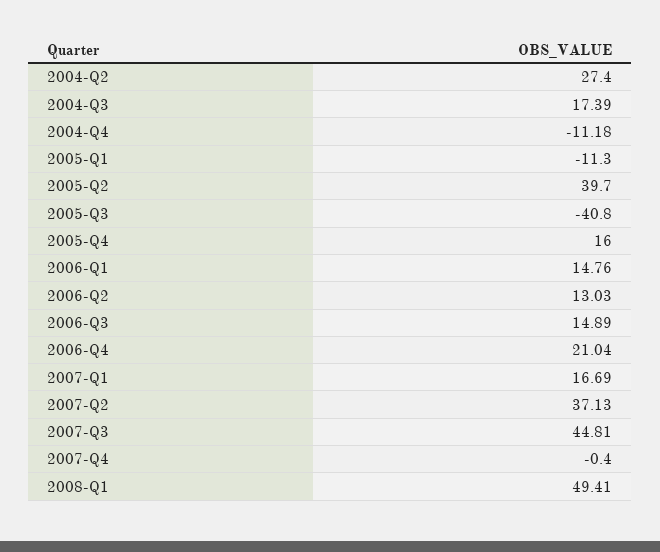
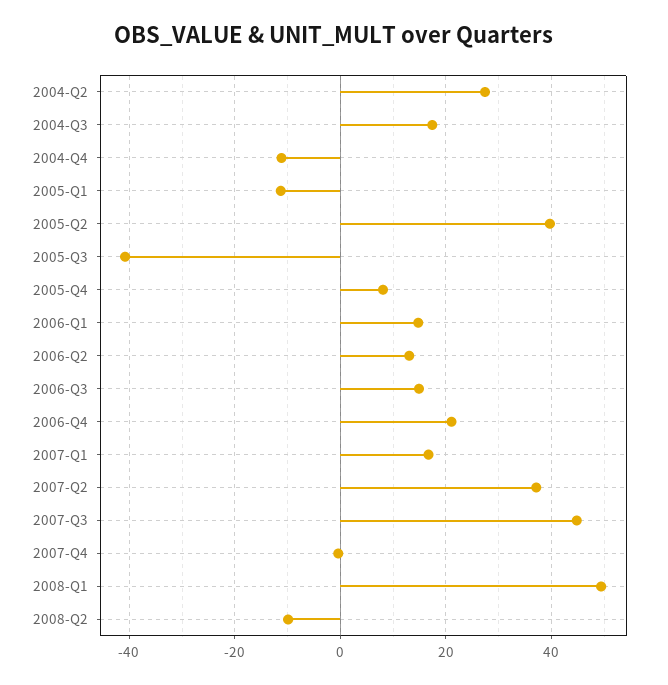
2005-Q4: 16 -> 8
2008-Q2: none -> -10

